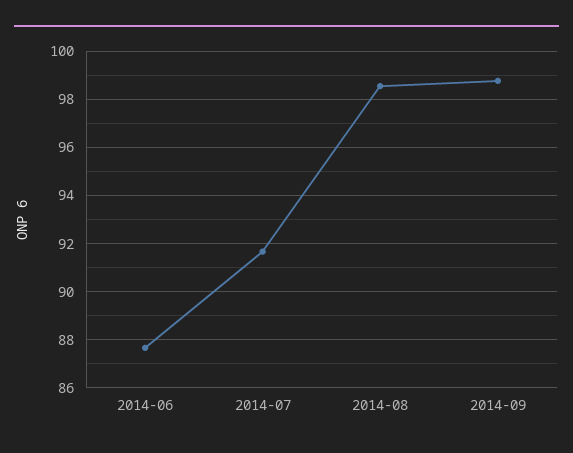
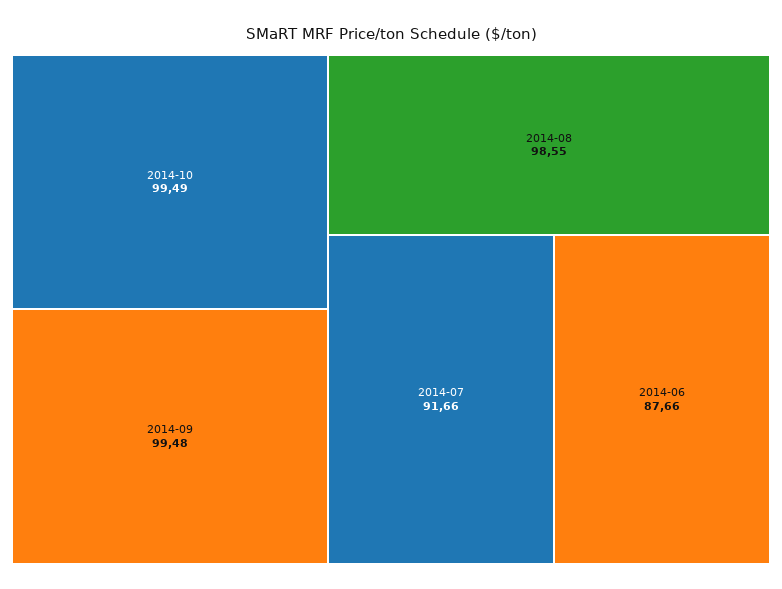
2014-09: 98.75 -> 99.48
2014-10: none -> 99.49

